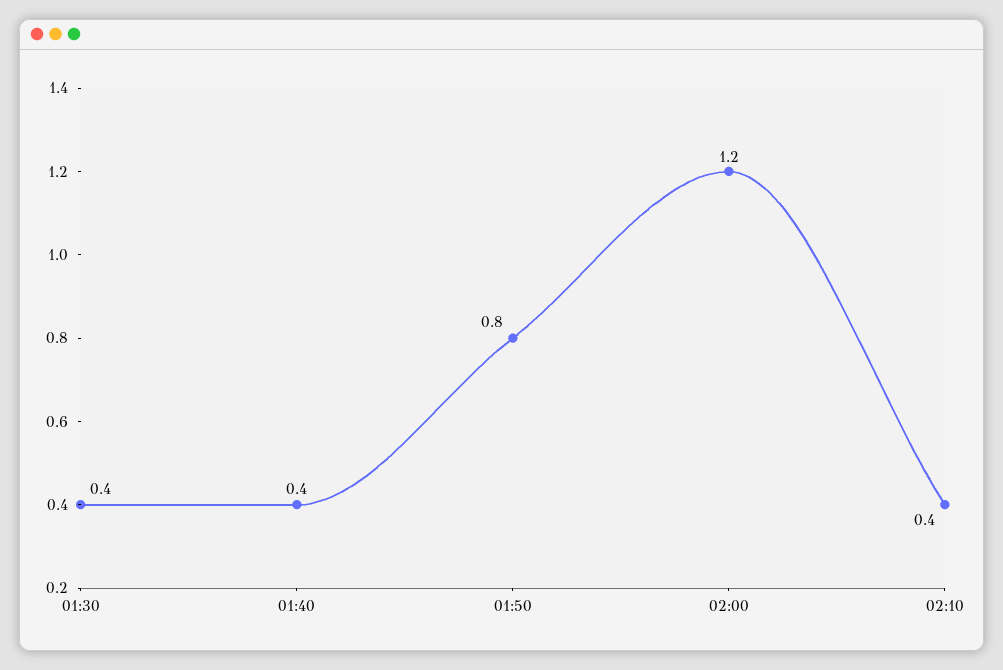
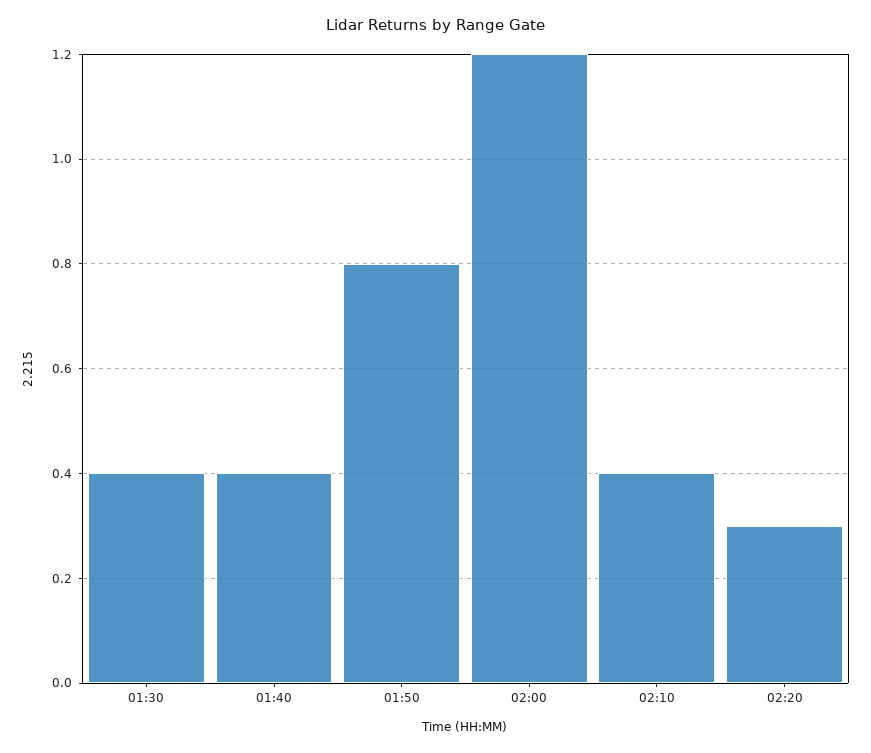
02:20: none -> 0.3

